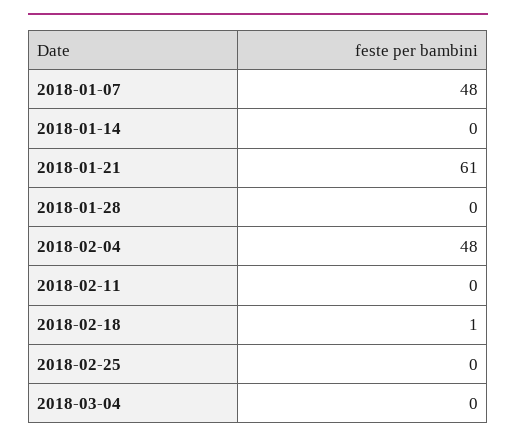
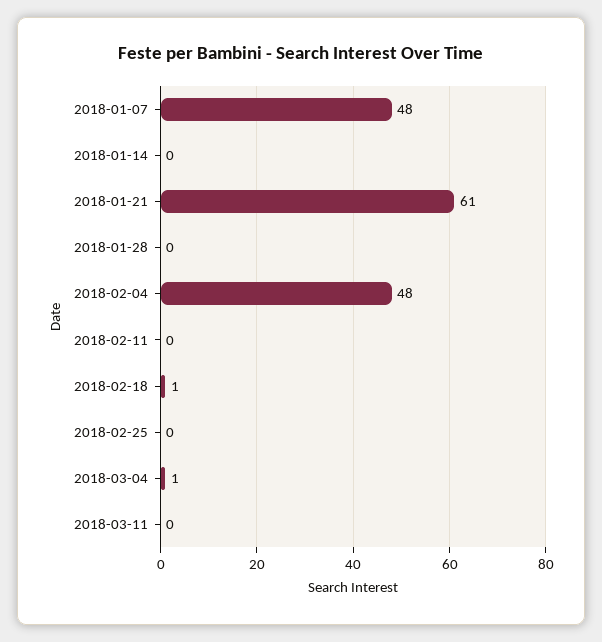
2018-03-04: 0 -> 1
2018-03-11: none -> 0

